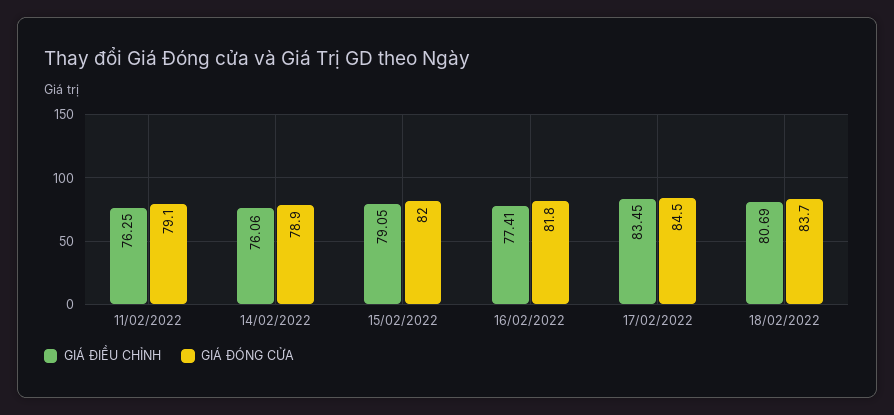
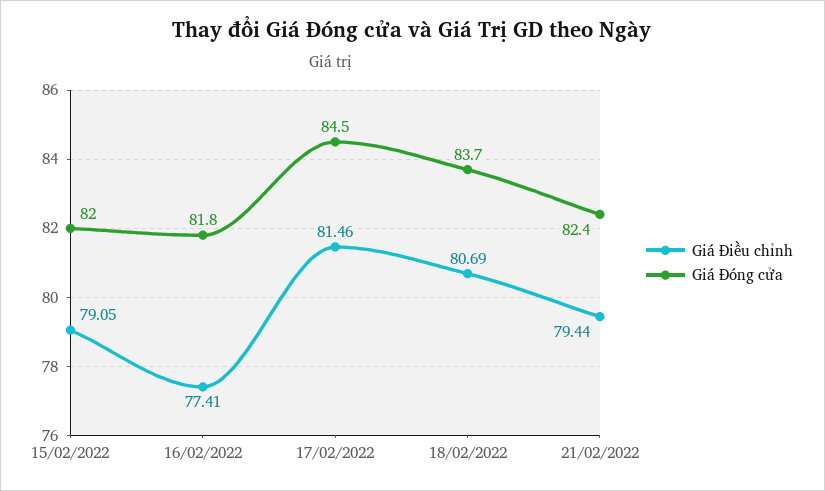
GIÁ ĐIỀU CHỈNH, 11/02/2022: 76.25 -> none
GIÁ ĐÓNG CỬA, 11/02/2022: 79.1 -> none
GIÁ ĐIỀU CHỈNH, 14/02/2022: 76.06 -> none
GIÁ ĐÓNG CỬA, 14/02/2022: 78.9 -> none
GIÁ ĐIỀU CHỈNH, 17/02/2022: 83.45 -> 81.46
GIÁ ĐIỀU CHỈNH, 21/02/2022: none -> 79.44
GIÁ ĐÓNG CỬA, 21/02/2022: none -> 82.4

